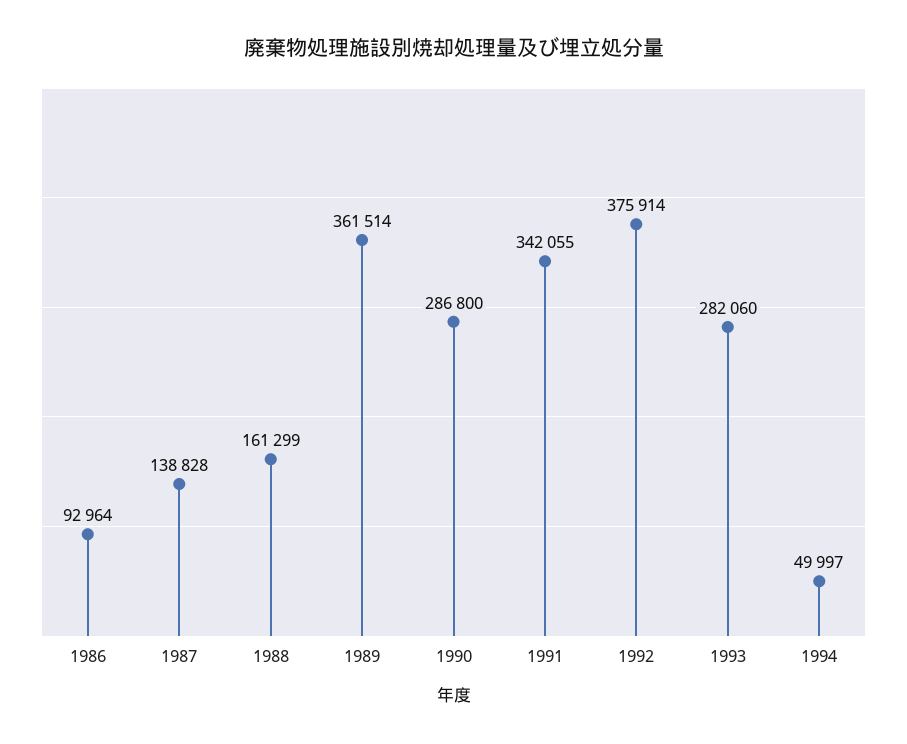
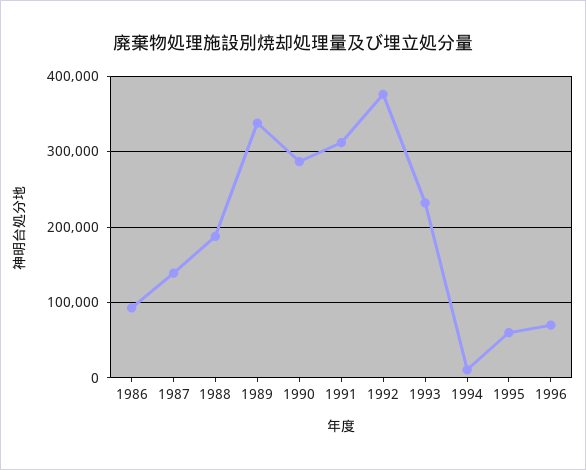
1988: 161299 -> 190000
1989: 361514 -> 340000
1991: 342055 -> 310000
1993: 282060 -> 230000
1994: 49997 -> 10000
1995: none -> 60000
1996: none -> 70000

